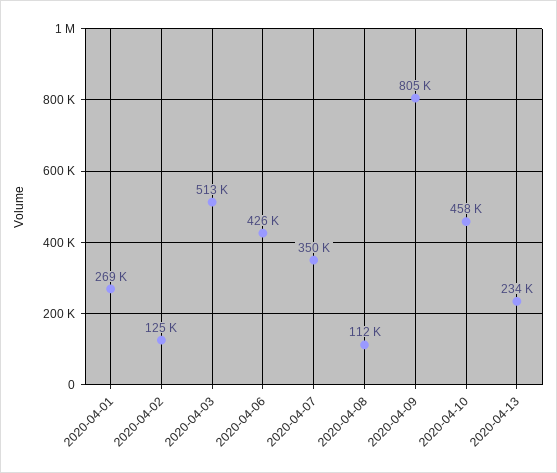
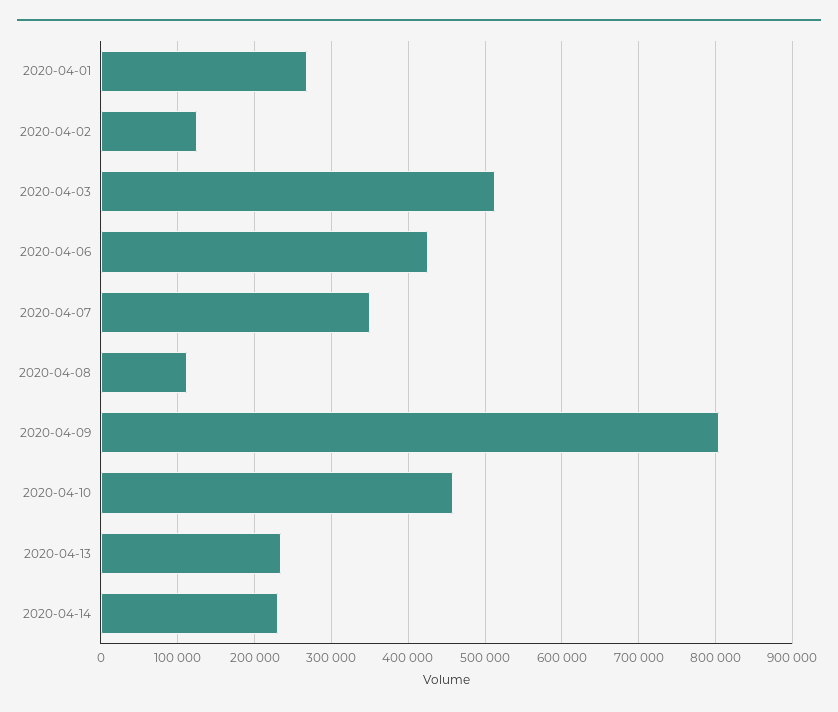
2020-04-14: none -> 230000

